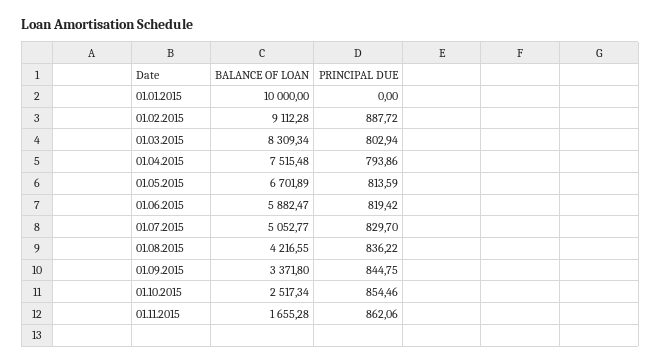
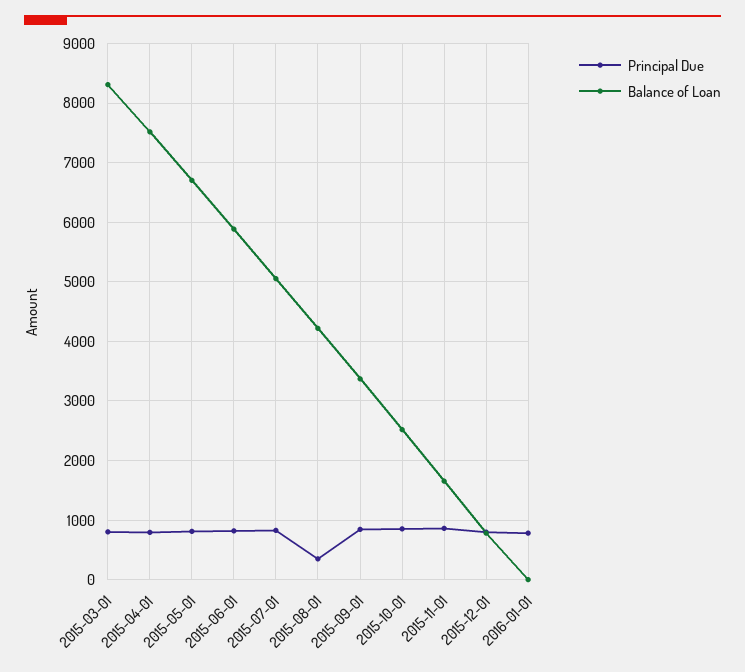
BALANCE OF LOAN, 01.01.2015: 10000 -> none
PRINCIPAL DUE, 01.01.2015: 0 -> none
BALANCE OF LOAN, 01.02.2015: 9112.28 -> none
PRINCIPAL DUE, 01.02.2015: 887.72 -> none
PRINCIPAL DUE, 01.08.2015: 836.22 -> 400
PRINCIPAL DUE, 2015-12-01: none -> 800
BALANCE OF LOAN, 2015-12-01: none -> 800
PRINCIPAL DUE, 2016-01-01: none -> 800
BALANCE OF LOAN, 2016-01-01: none -> 0

